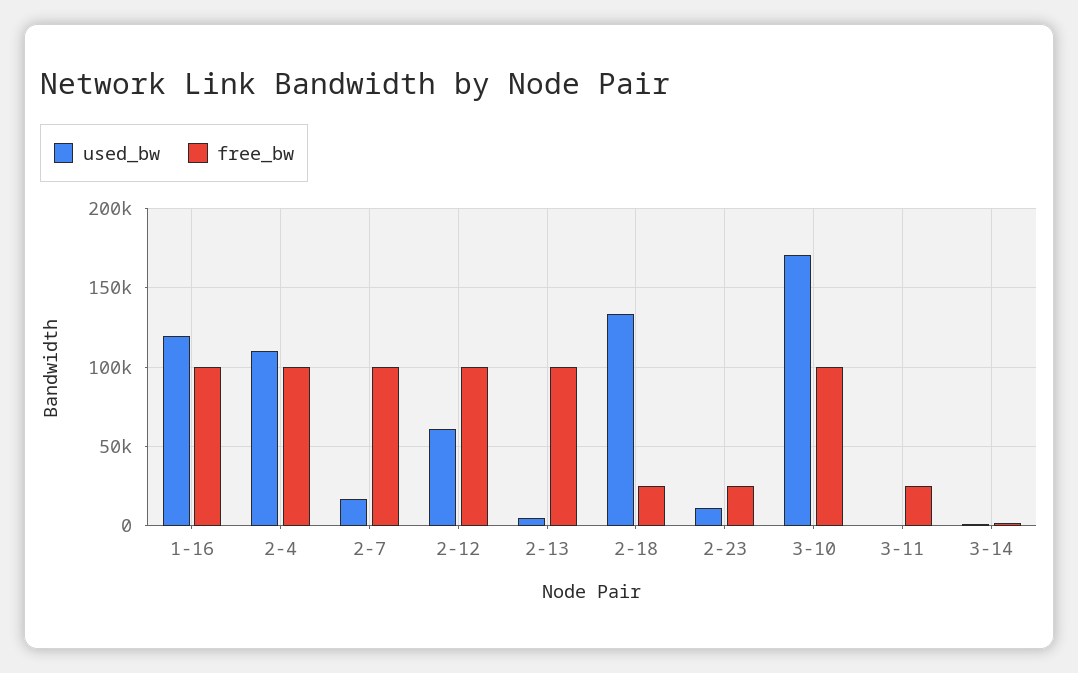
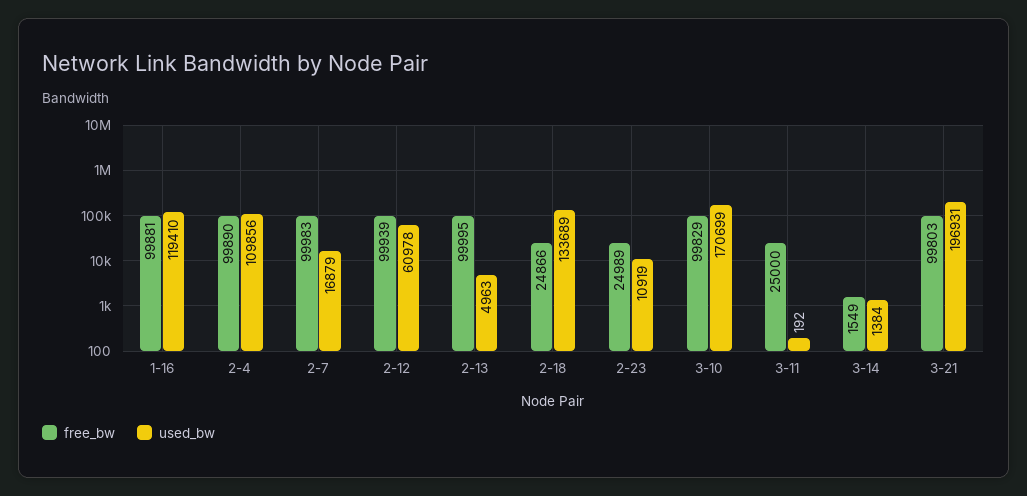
free_bw, 3-21: none -> 99803
used_bw, 3-21: none -> 196931

